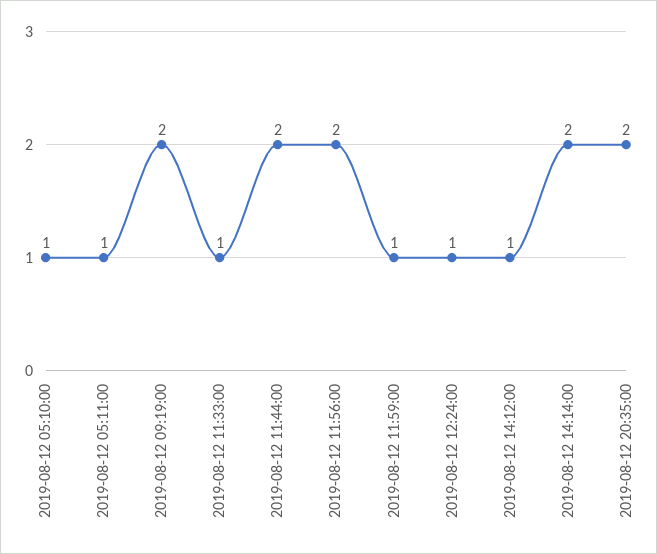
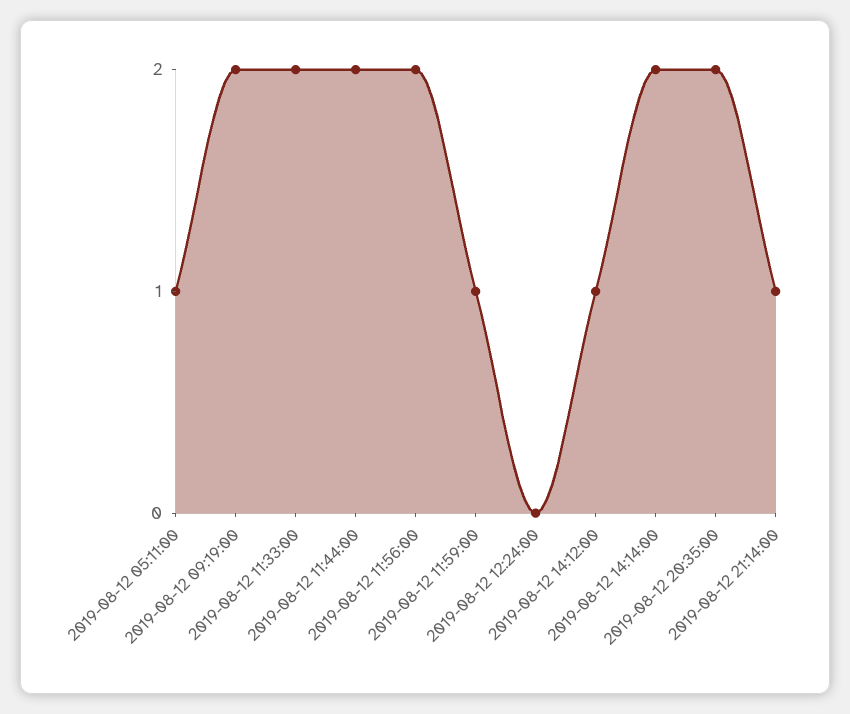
2019-08-12 05:10:00: 1 -> none
2019-08-12 11:33:00: 1 -> 2
2019-08-12 12:24:00: 1 -> 0
2019-08-12 21:14:00: none -> 1

